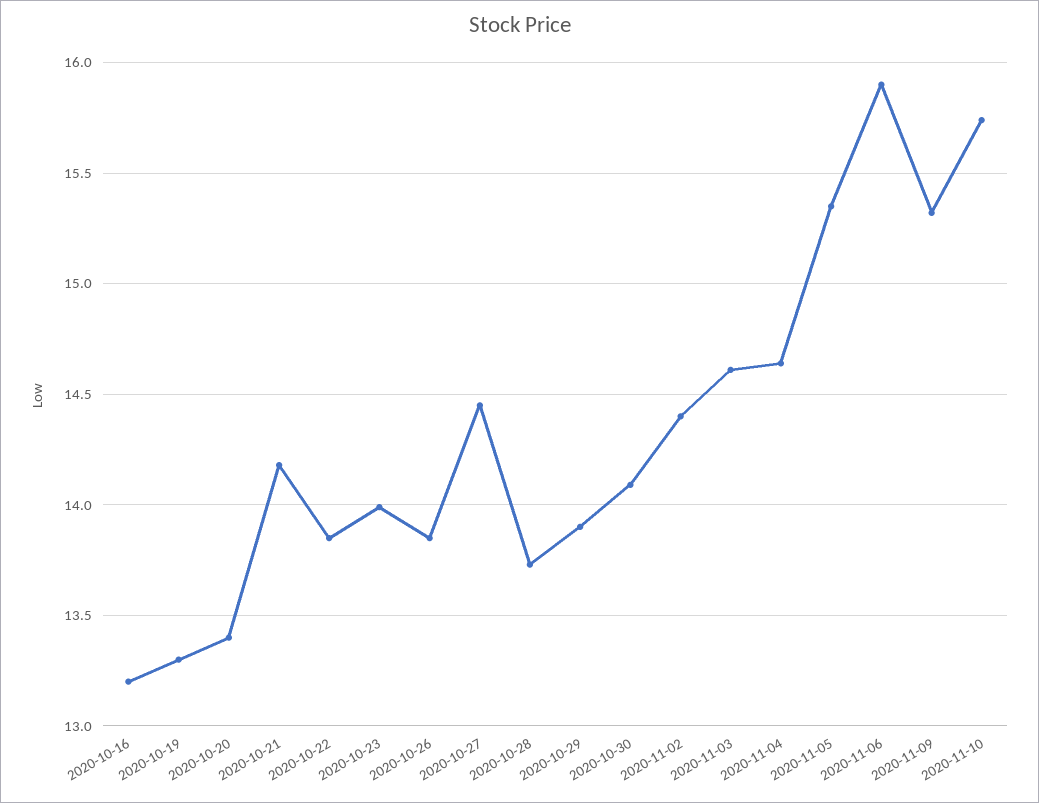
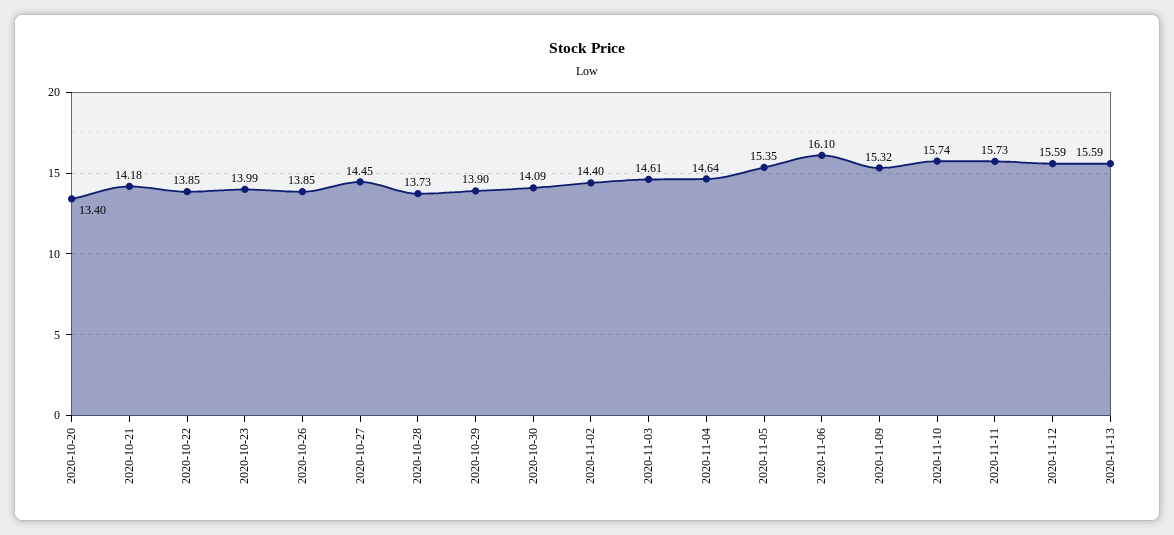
2020-10-16: 13.2 -> none
2020-10-19: 13.3 -> none
2020-11-06: 15.9 -> 16.1
2020-11-11: none -> 15.73
2020-11-12: none -> 15.59
2020-11-13: none -> 15.59

